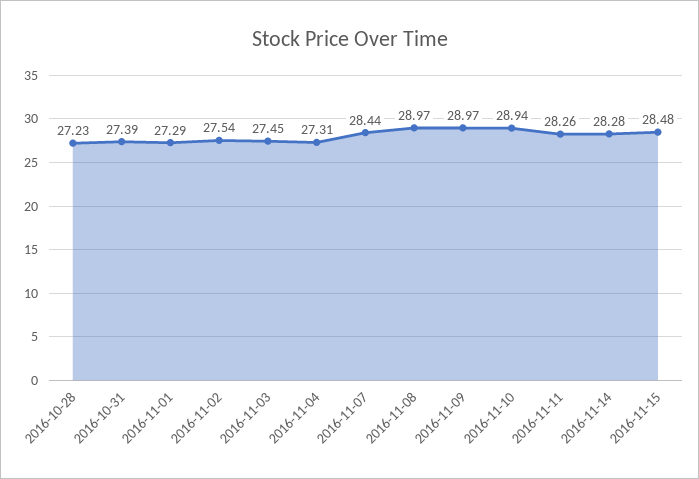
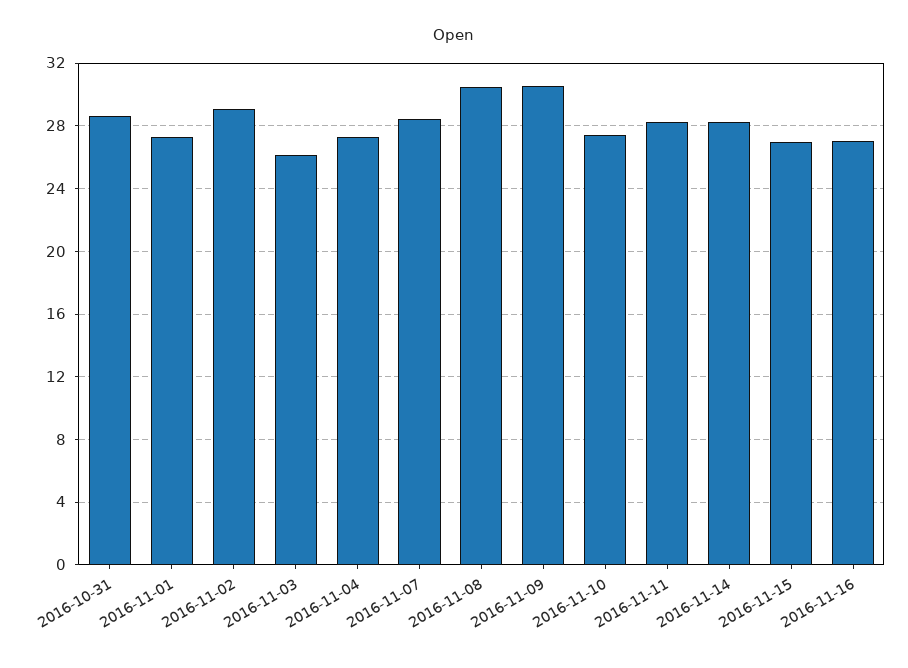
2016-10-28: 27.23 -> none
2016-10-31: 27.39 -> 28.5
2016-11-02: 27.54 -> 29
2016-11-03: 27.45 -> 26
2016-11-08: 28.97 -> 30.5
2016-11-09: 28.97 -> 30.5
2016-11-10: 28.94 -> 27.5
2016-11-15: 28.48 -> 27
2016-11-16: none -> 27

